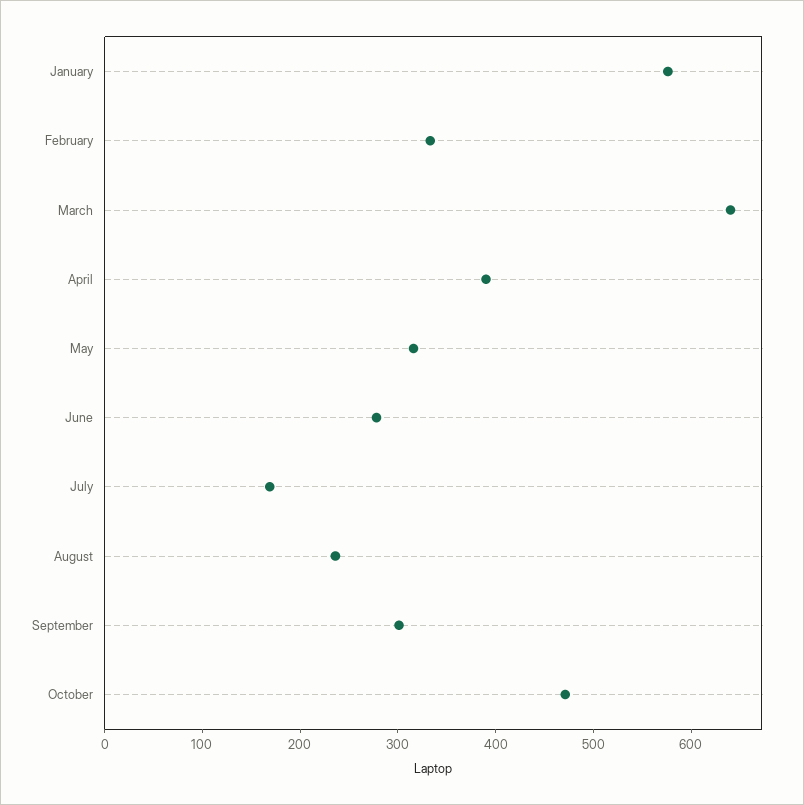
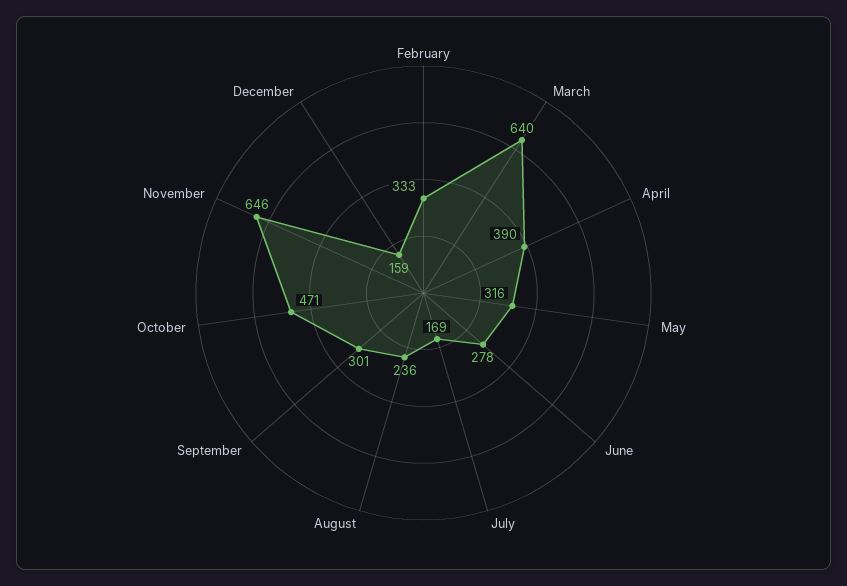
January: 580 -> none
November: none -> 646
December: none -> 159

